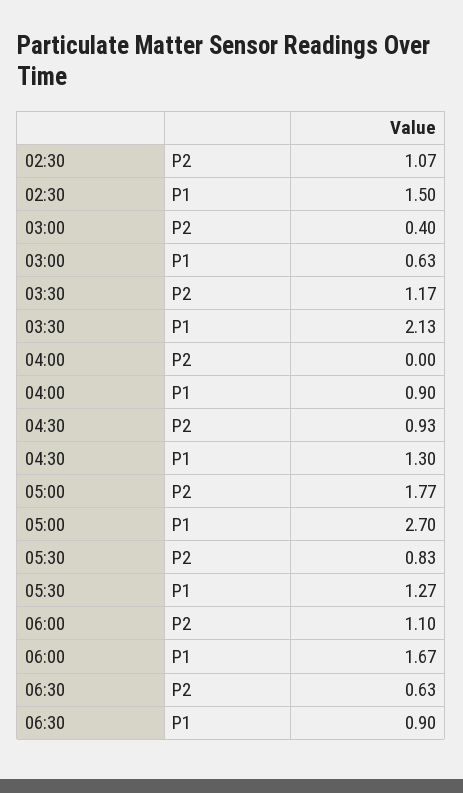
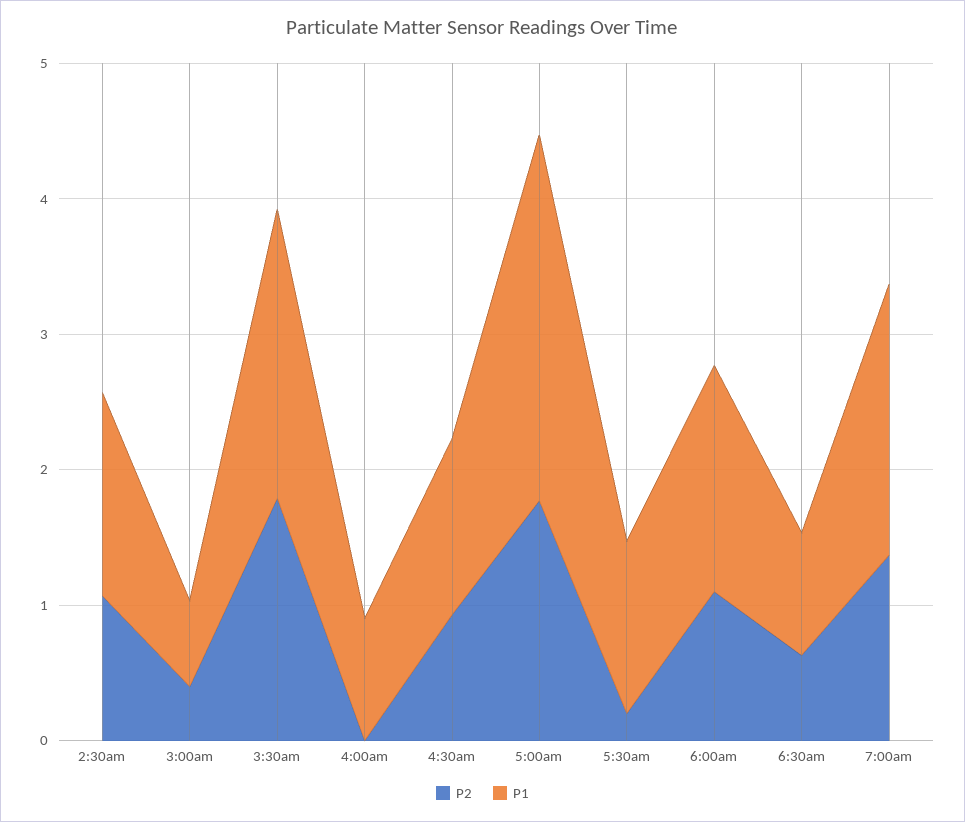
P2, 03:30: 1.17 -> 1.8
P2, 05:30: 0.83 -> 0.2
P2, 7:00am: none -> 1.4
P1, 7:00am: none -> 2

